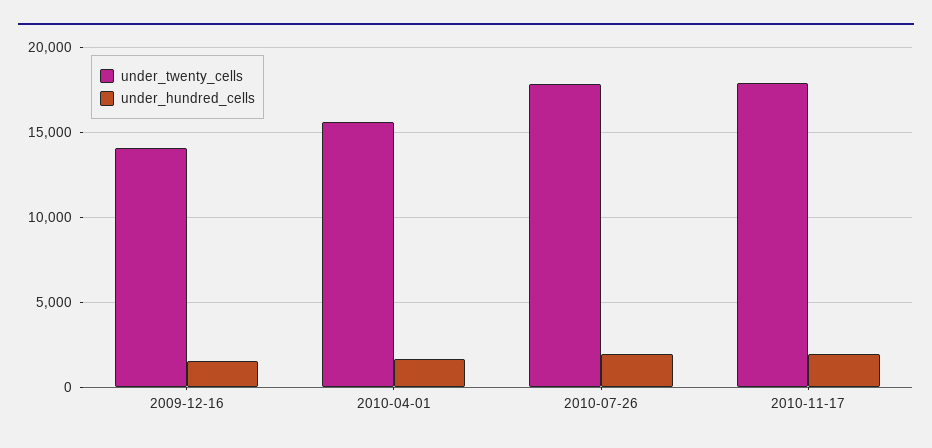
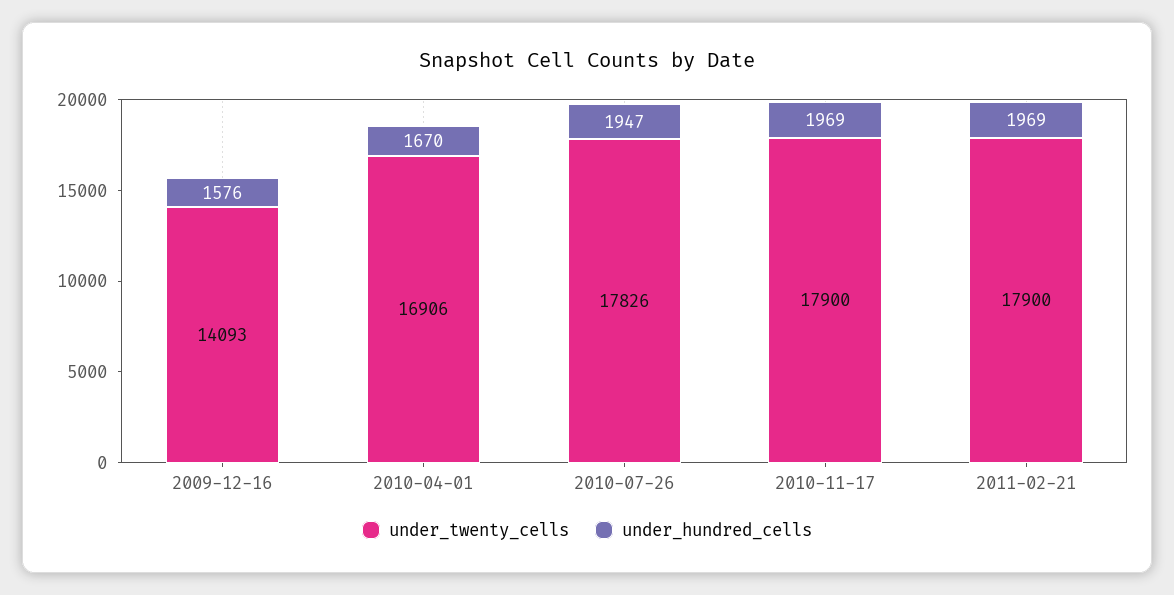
under_twenty_cells, 2010-04-01: 15500 -> 16906
under_twenty_cells, 2011-02-21: none -> 17900
under_hundred_cells, 2011-02-21: none -> 1969

